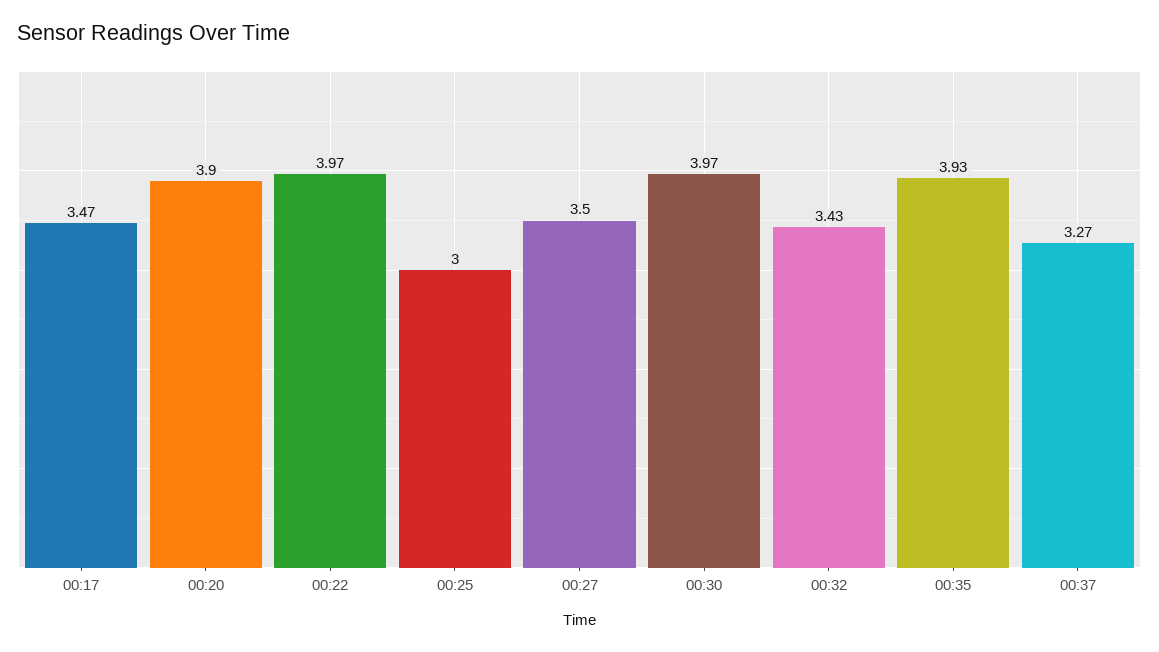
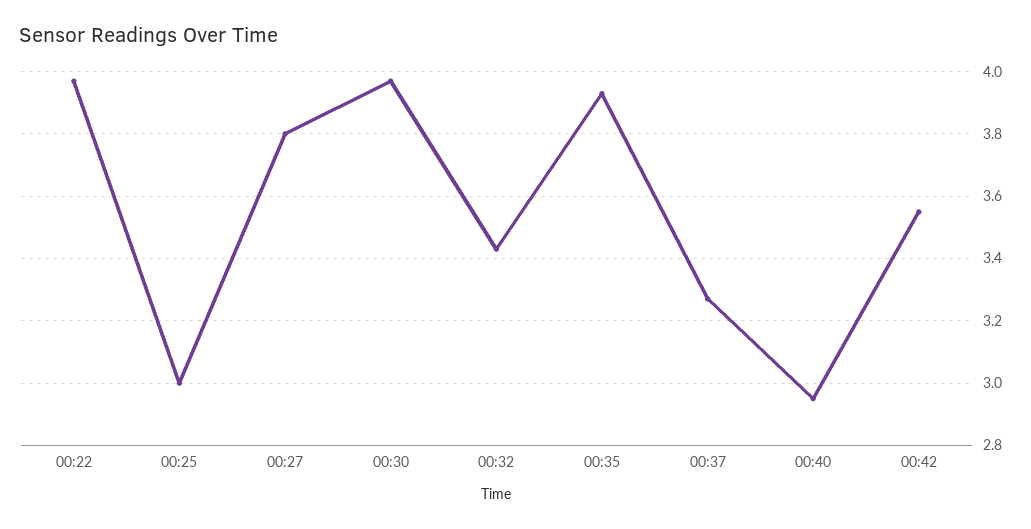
00:17: 3.47 -> none
00:20: 3.9 -> none
00:27: 3.5 -> 3.8
00:40: none -> 2.95
00:42: none -> 3.55

